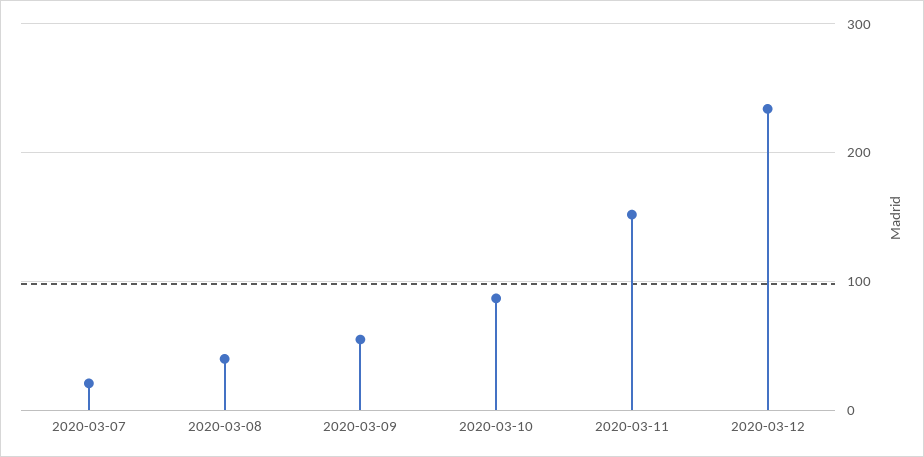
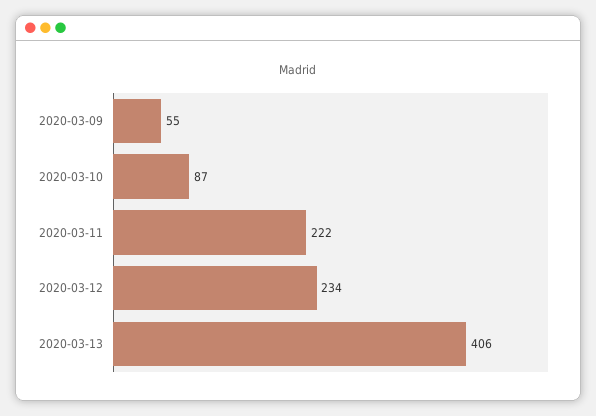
2020-03-07: 20 -> none
2020-03-08: 40 -> none
2020-03-11: 150 -> 222
2020-03-13: none -> 406

